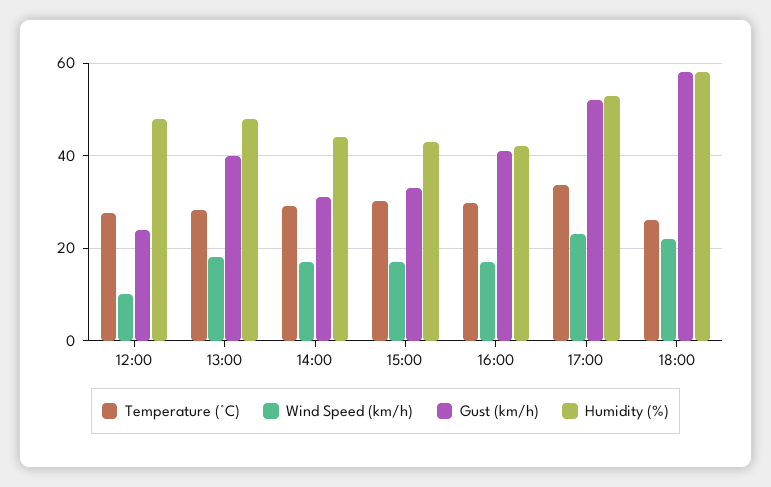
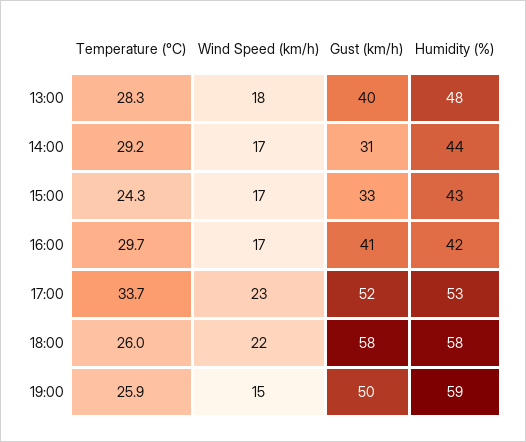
Temperature (°C), 12:00: 28 -> none
Wind Speed (km/h), 12:00: 10 -> none
Gust (km/h), 12:00: 24 -> none
Humidity (%), 12:00: 48 -> none
Temperature (°C), 15:00: 30 -> 24.3
Temperature (°C), 19:00: none -> 25.9
Wind Speed (km/h), 19:00: none -> 15
Gust (km/h), 19:00: none -> 50
Humidity (%), 19:00: none -> 59

